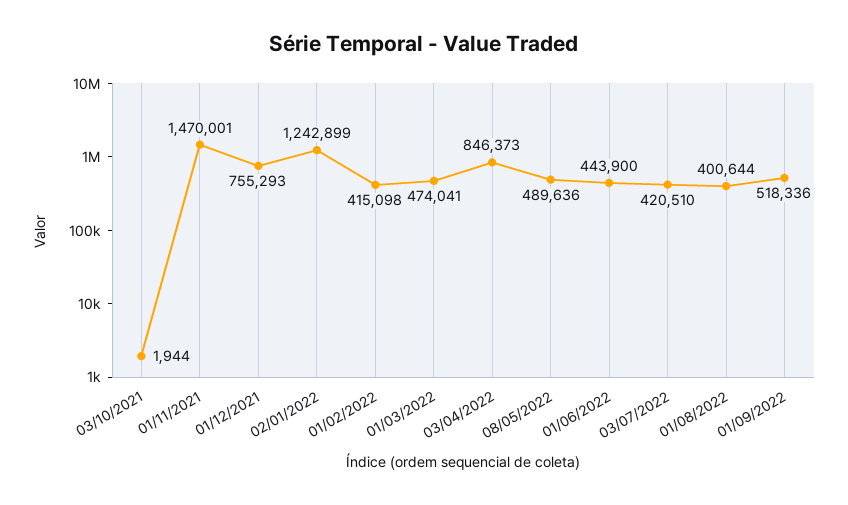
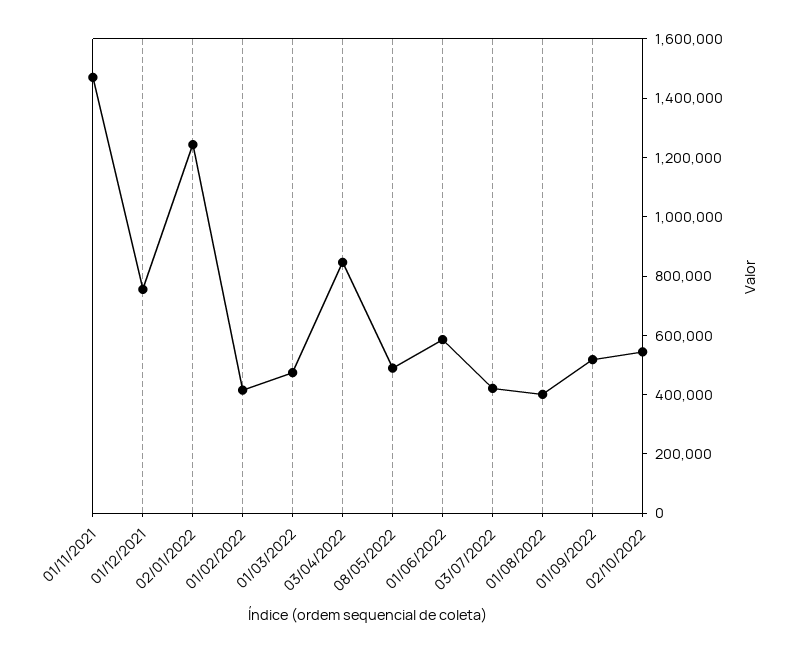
03/10/2021: 1944 -> none
01/06/2022: 443900 -> 600000
02/10/2022: none -> 550000

